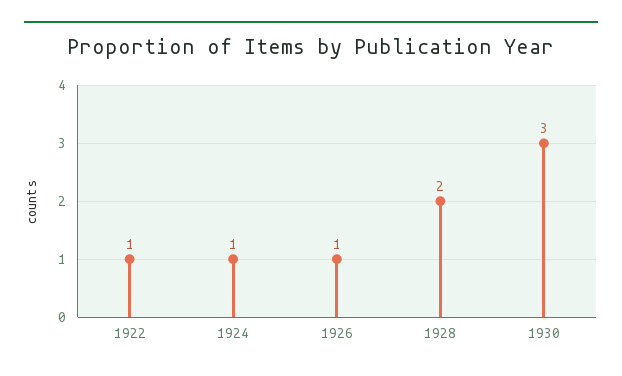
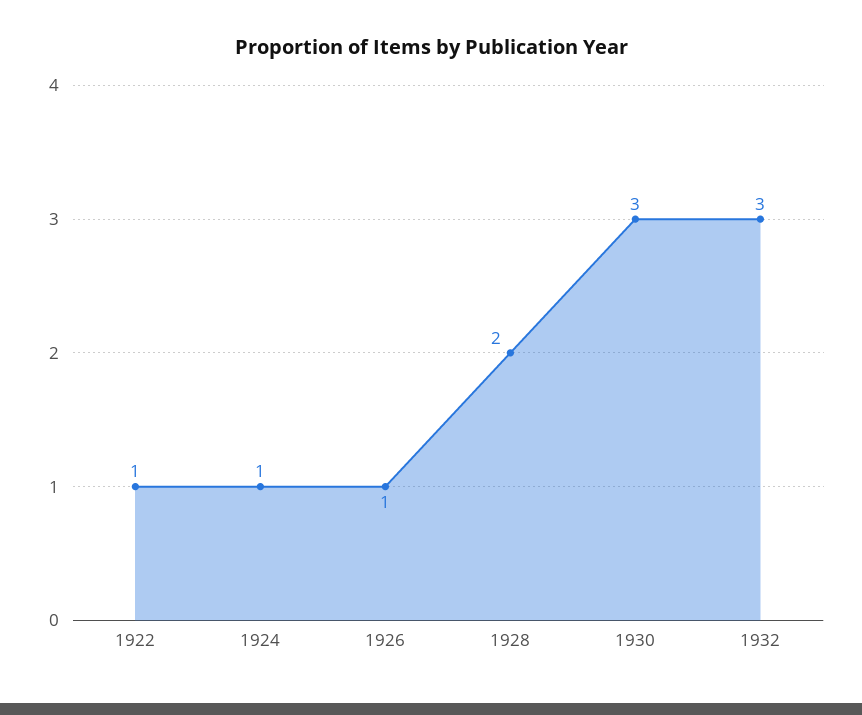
1932: none -> 3

